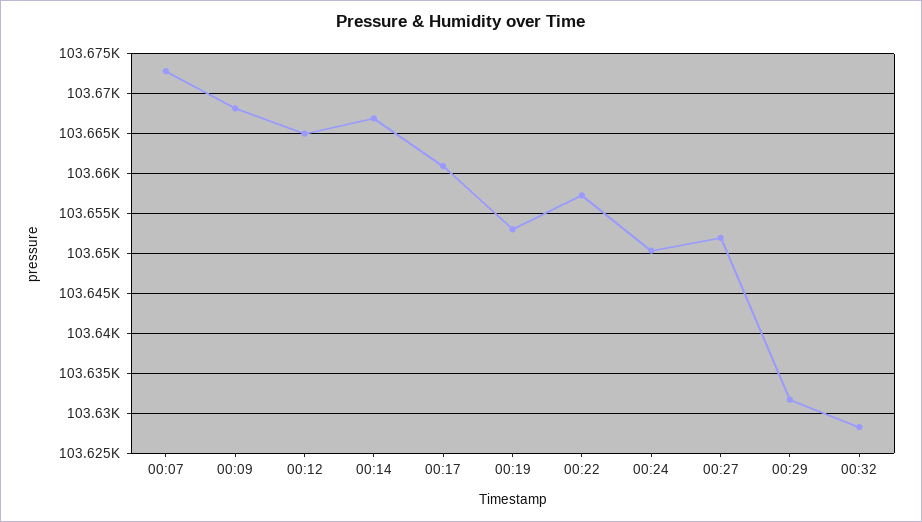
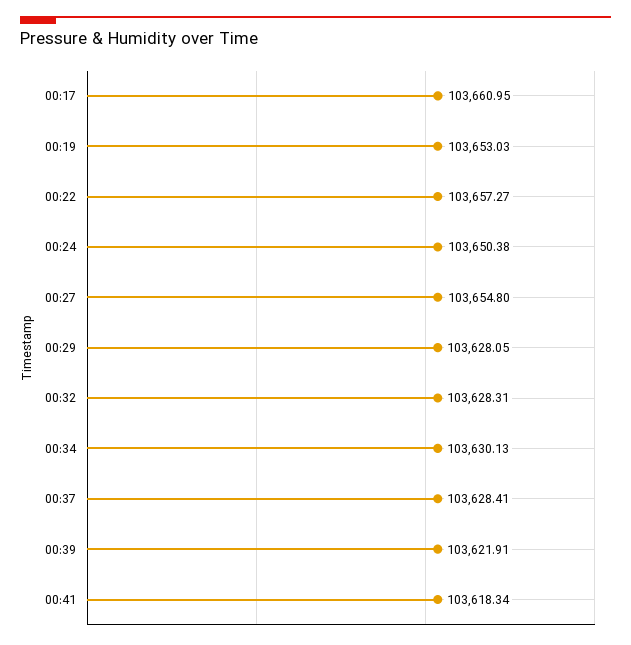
00:07: 103673 -> none
00:09: 103668 -> none
00:12: 103665 -> none
00:14: 103667 -> none
00:27: 103652 -> 103654.8
00:29: 103632 -> 103628.05
00:34: none -> 103630.13
00:37: none -> 103628.41
00:39: none -> 103621.91
00:41: none -> 103618.34

